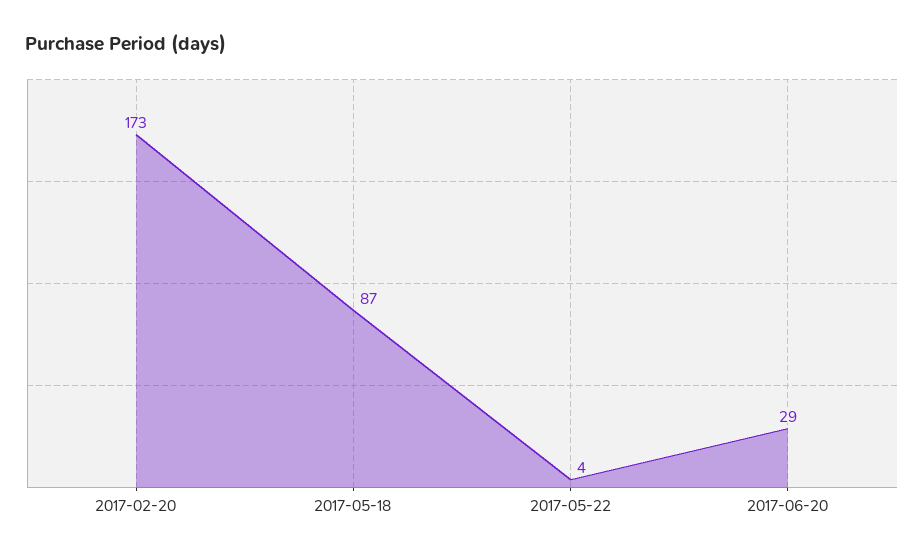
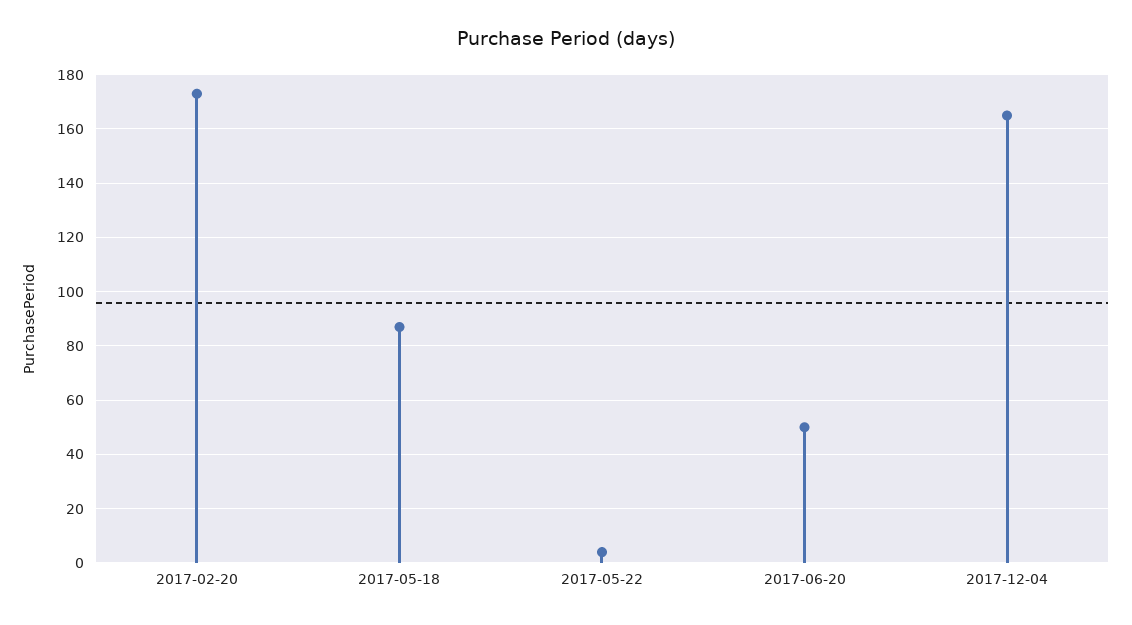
2017-06-20: 29 -> 50
2017-12-04: none -> 165

